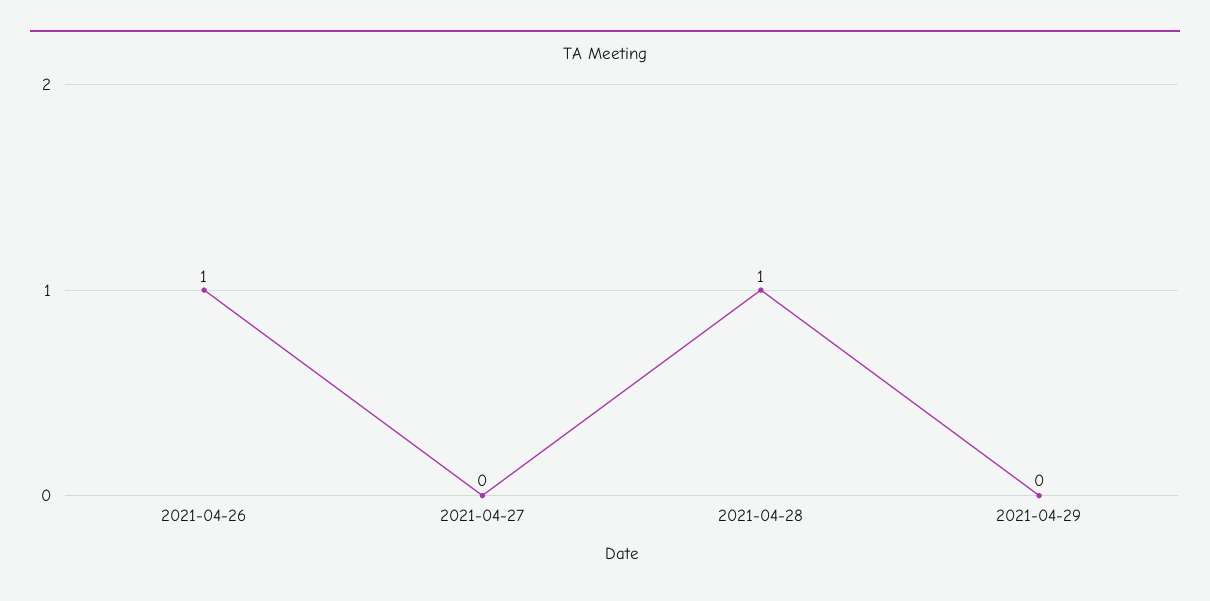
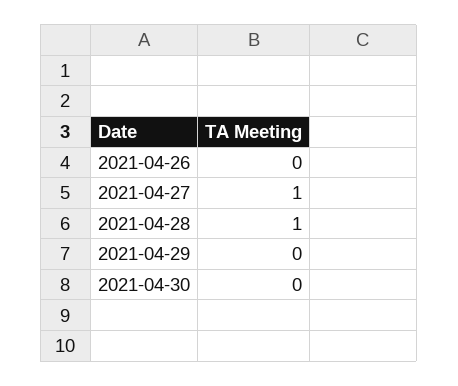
2021-04-26: 1 -> 0
2021-04-27: 0 -> 1
2021-04-30: none -> 0

